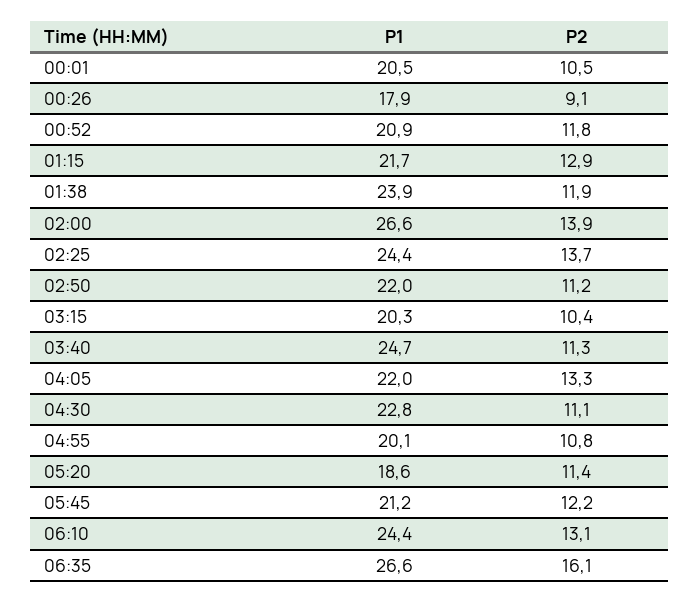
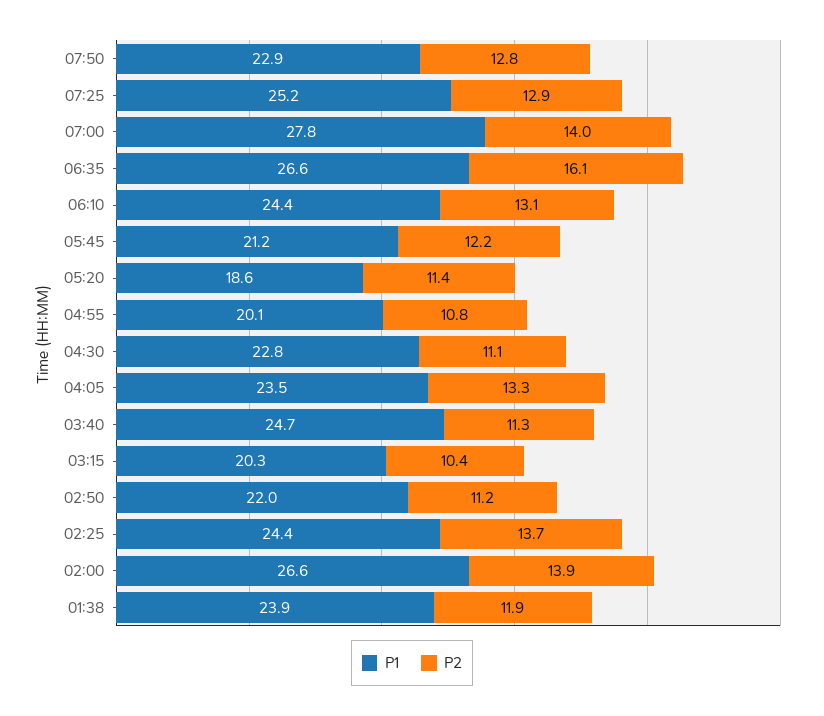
P1, 00:01: 20.5 -> none
P2, 00:01: 10.5 -> none
P1, 00:26: 17.9 -> none
P2, 00:26: 9.1 -> none
P1, 00:52: 20.9 -> none
P2, 00:52: 11.8 -> none
P1, 01:15: 21.7 -> none
P2, 01:15: 12.9 -> none
P1, 04:05: 22 -> 23.5
P1, 07:50: none -> 22.9
P2, 07:50: none -> 12.8
P1, 07:25: none -> 25.2
P2, 07:25: none -> 12.9
P1, 07:00: none -> 27.8
P2, 07:00: none -> 14

